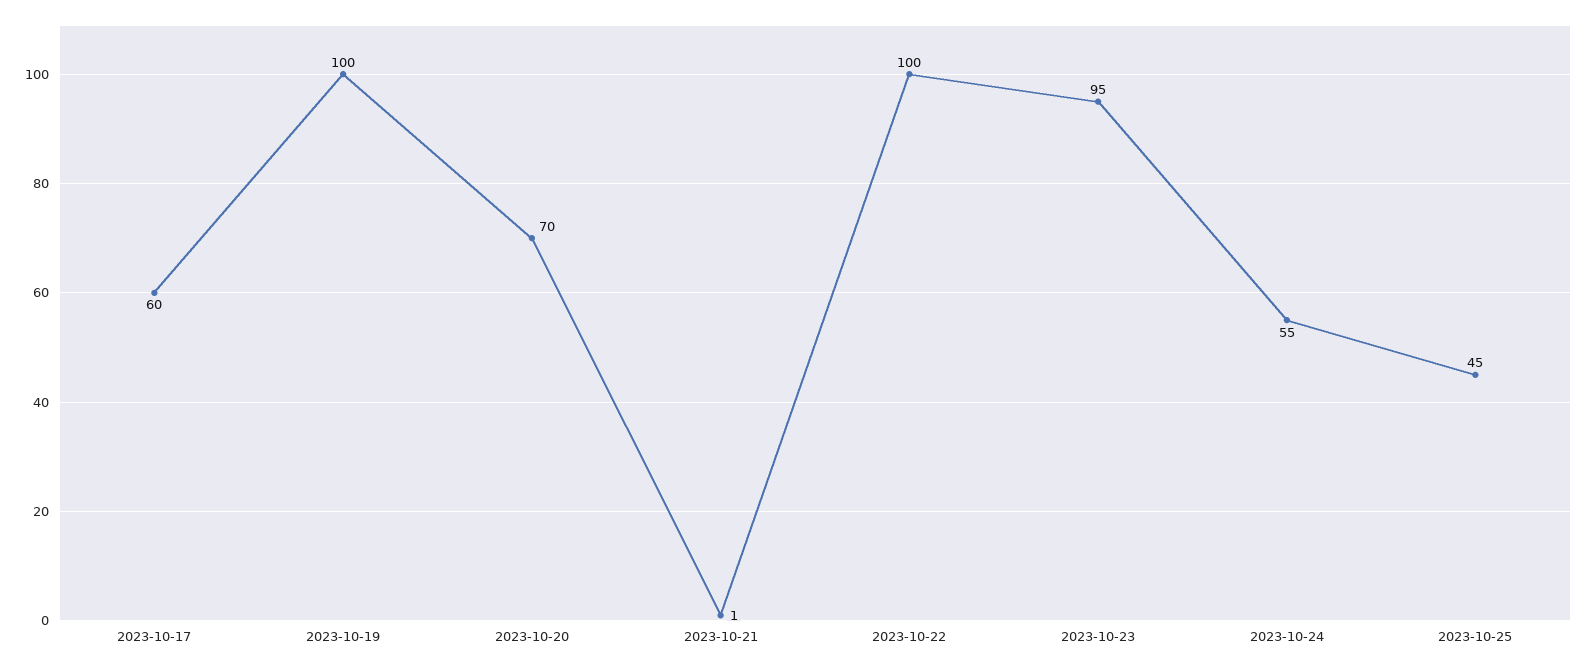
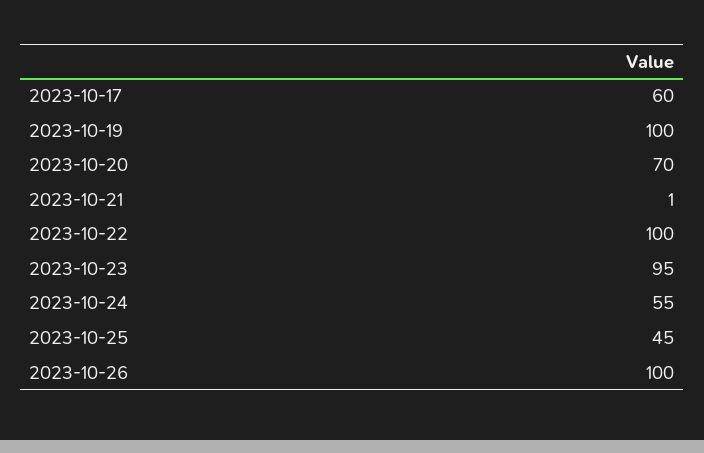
2023-10-26: none -> 100

